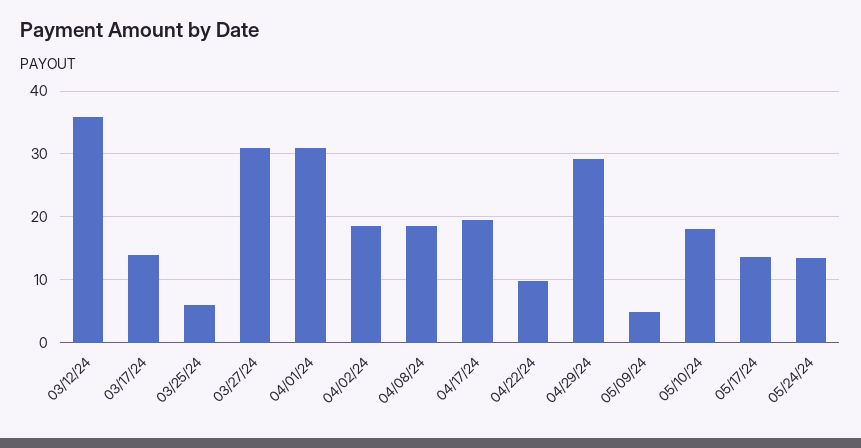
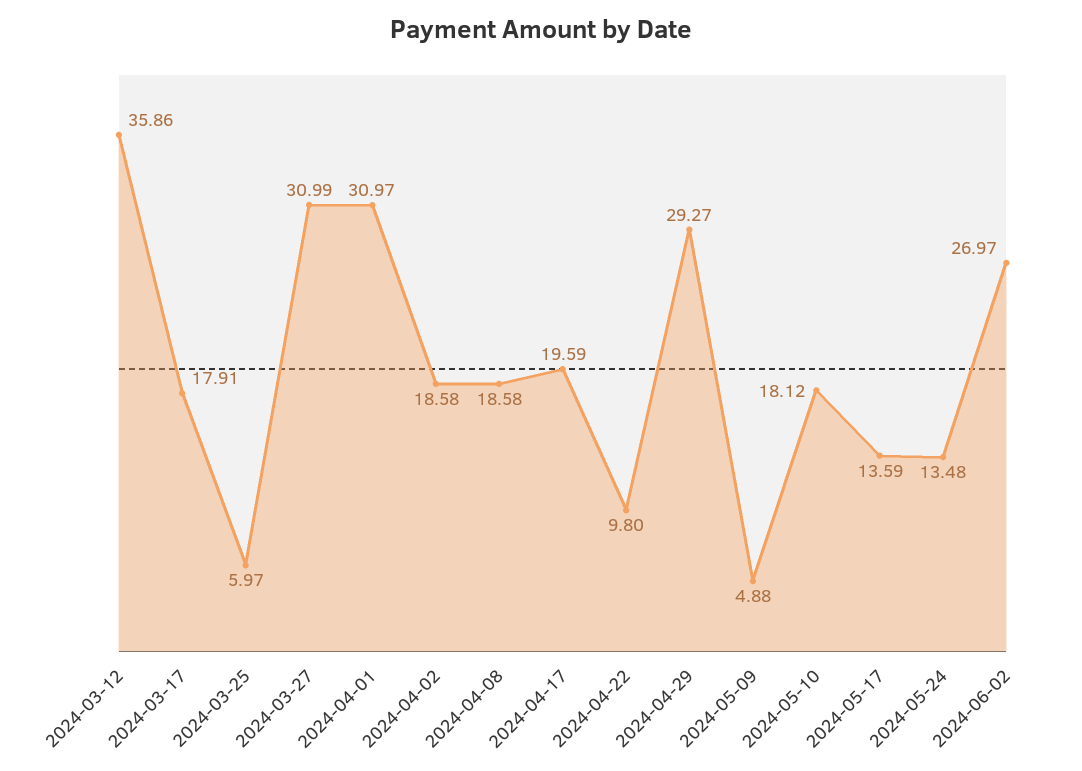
03/17/24: 14 -> 17.91
2024-06-02: none -> 26.97

